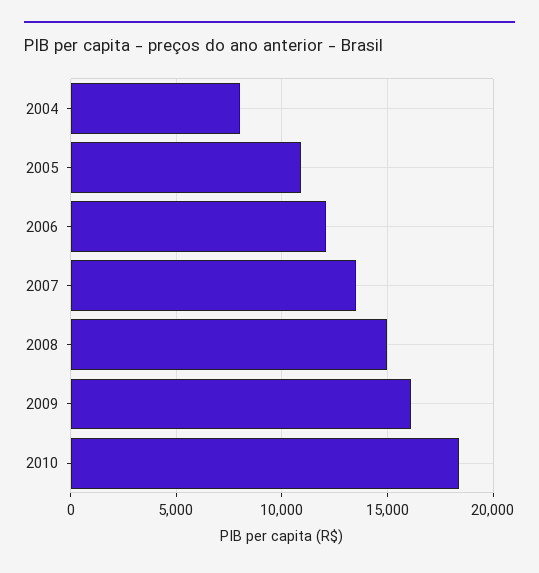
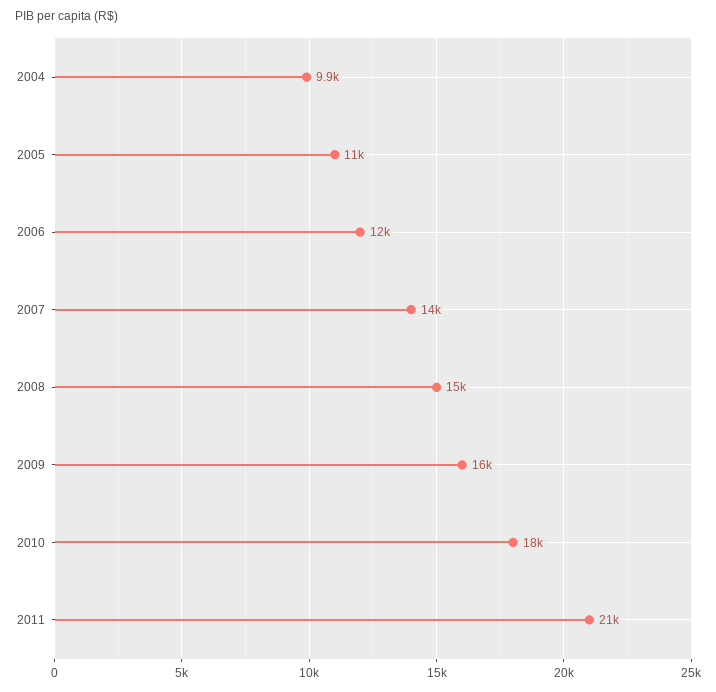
2004: 8000 -> 9900
2011: none -> 21000

